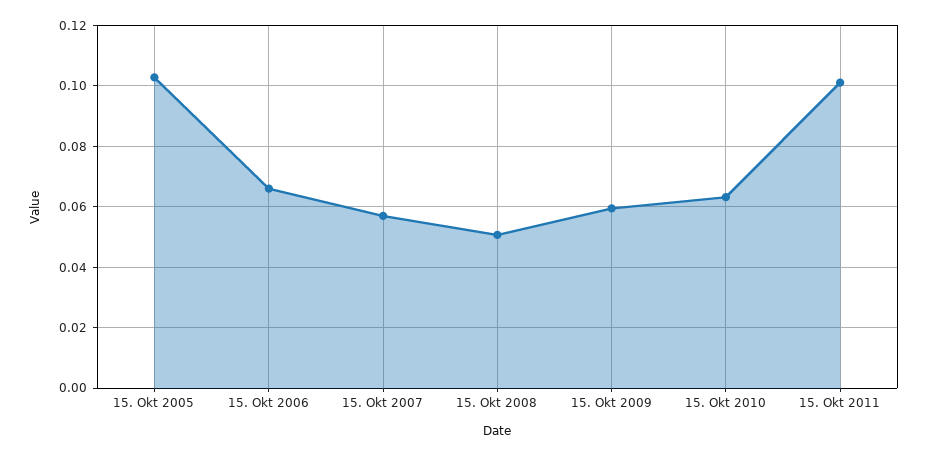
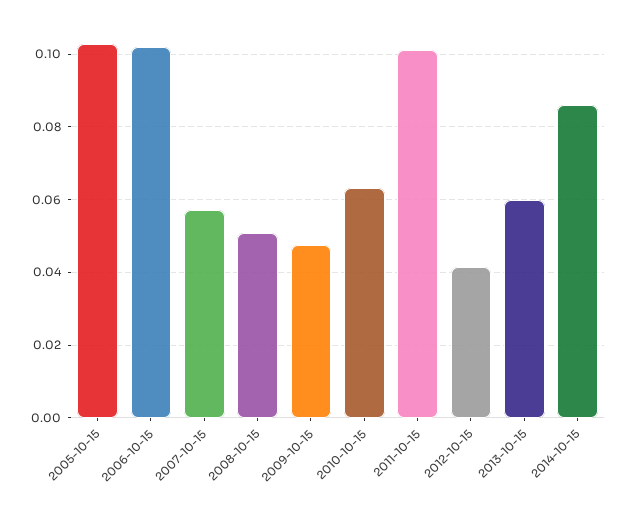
15. Okt 2006: 0.066 -> 0.102
15. Okt 2009: 0.06 -> 0.048
2012-10-15: none -> 0.042
2013-10-15: none -> 0.06
2014-10-15: none -> 0.086

